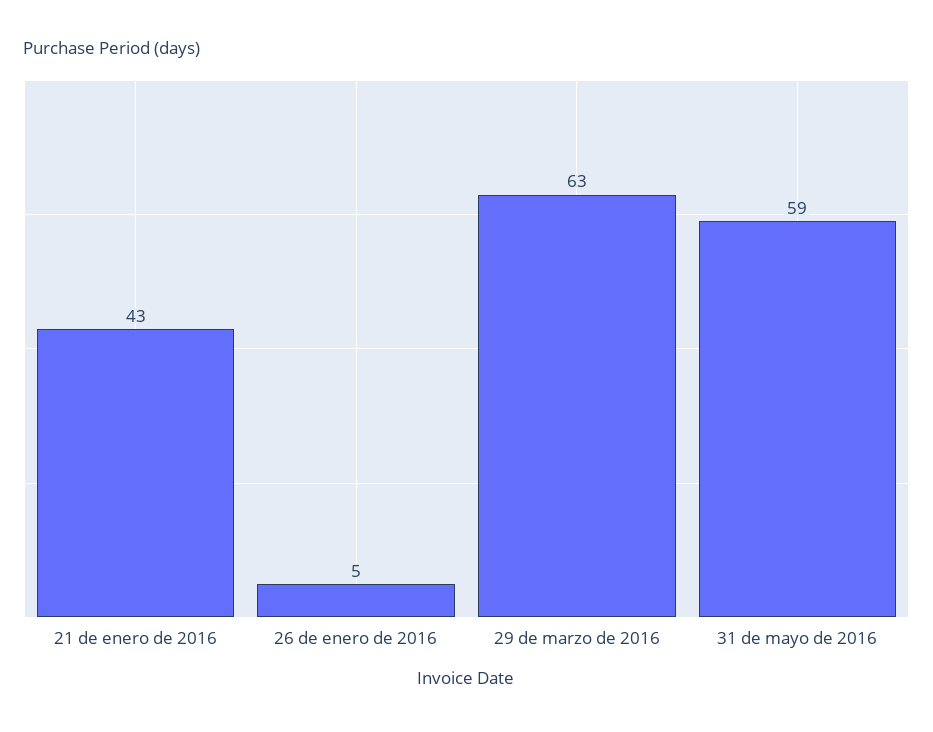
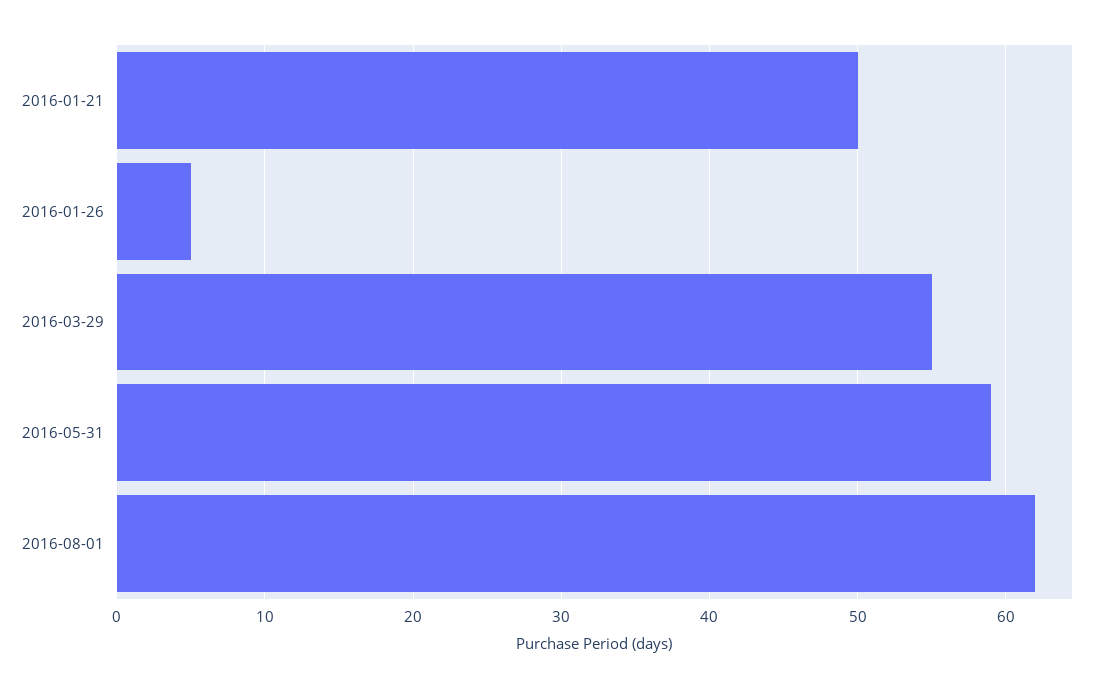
21 de enero de 2016: 43 -> 50
29 de marzo de 2016: 63 -> 55
2016-08-01: none -> 62

